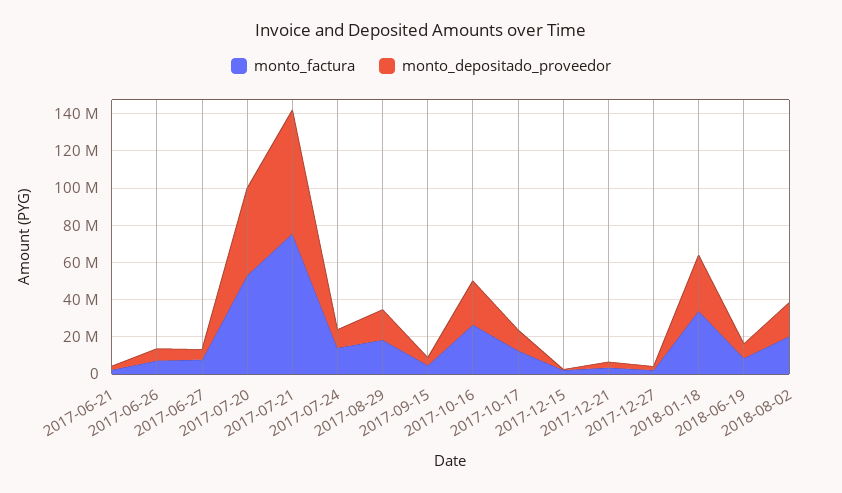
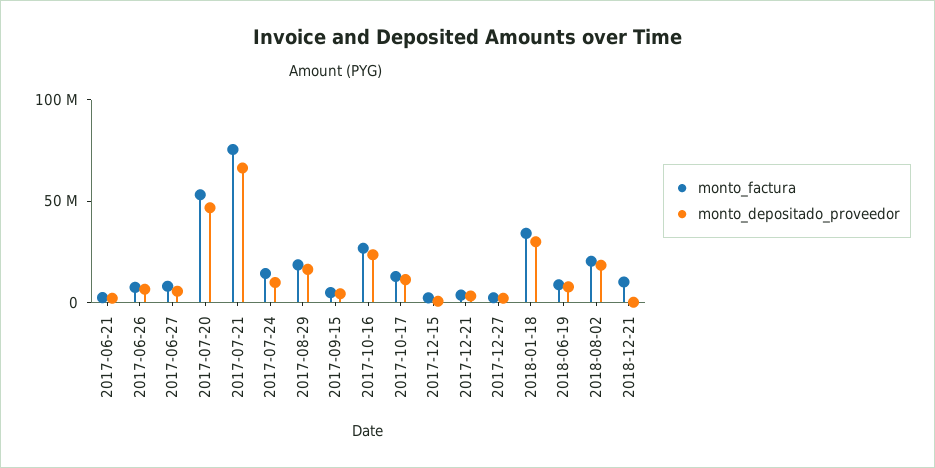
monto_factura, 2018-12-21: none -> 10000000
monto_depositado_proveedor, 2018-12-21: none -> 0

